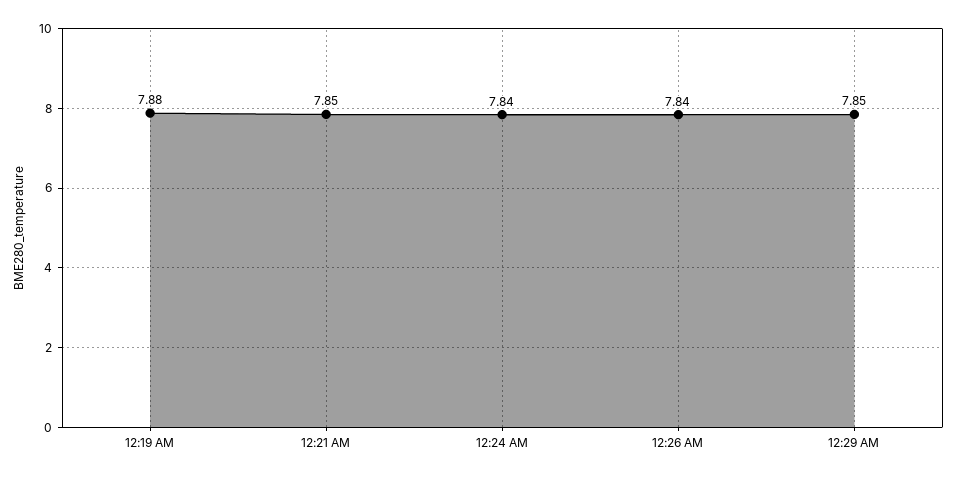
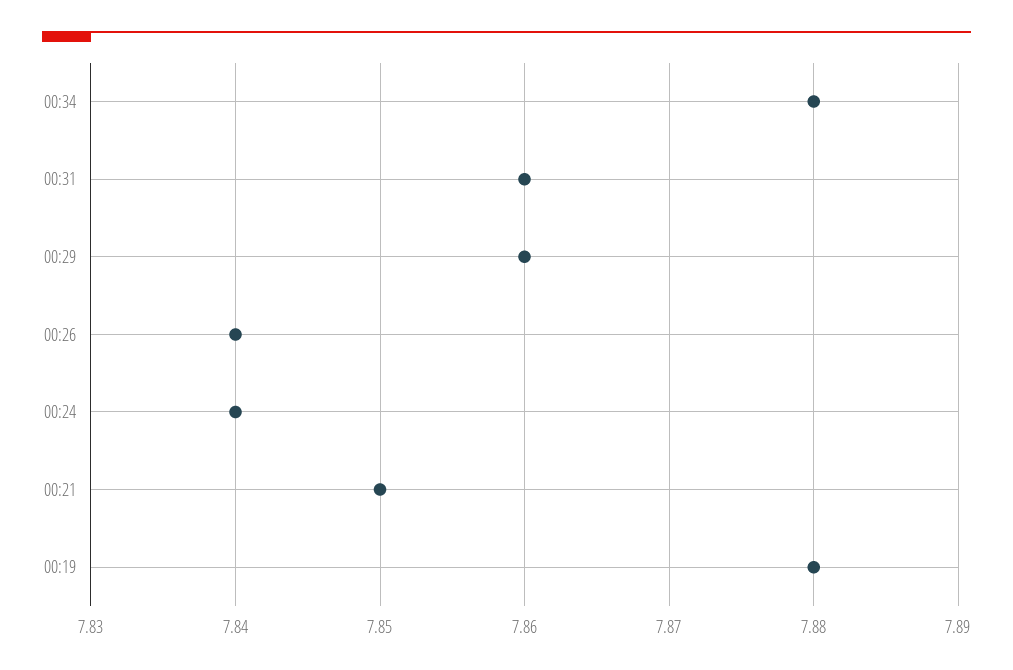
12:29 AM: 7.85 -> 7.86
00:34: none -> 7.88
00:31: none -> 7.86

